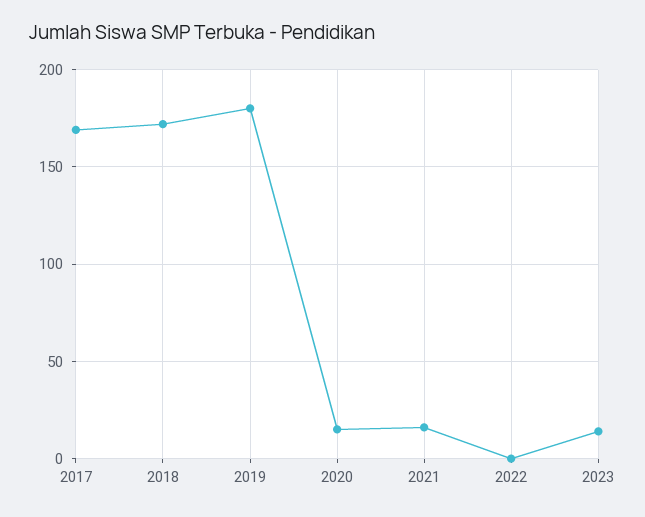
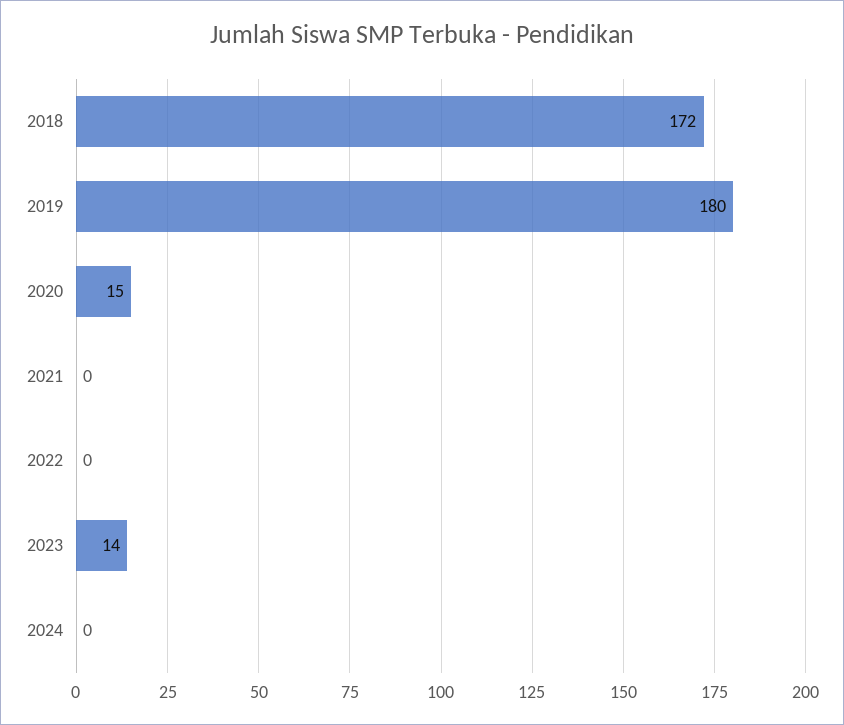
2017: 170 -> none
2021: 15 -> 0
2024: none -> 0

